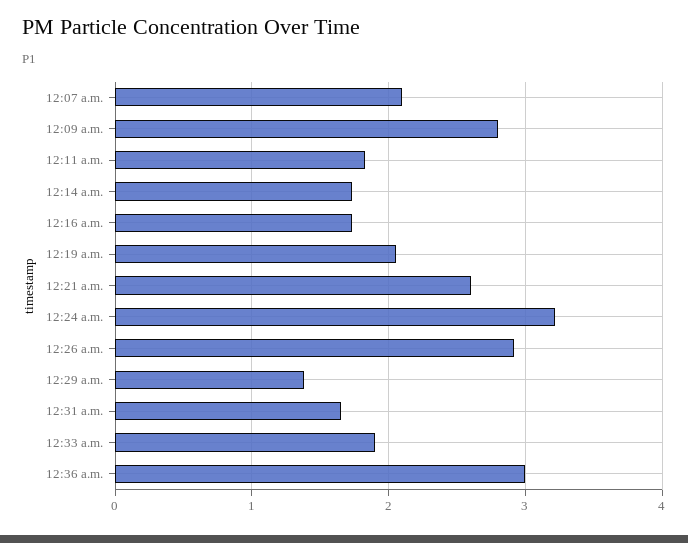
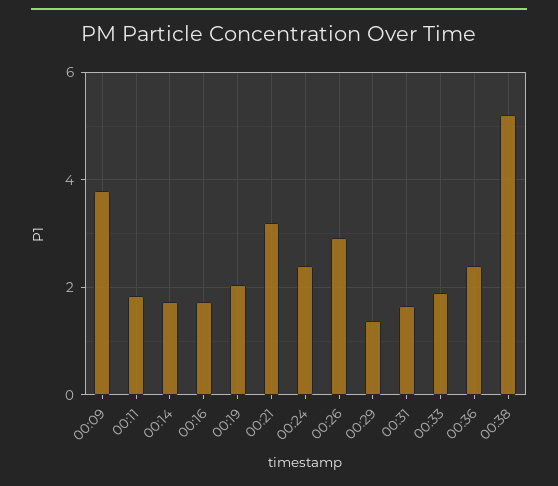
12:07 a.m.: 2.1 -> none
12:09 a.m.: 2.8 -> 3.8
12:21 a.m.: 2.6 -> 3.2
12:24 a.m.: 3.2 -> 2.4
12:36 a.m.: 3 -> 2.4
00:38: none -> 5.2

